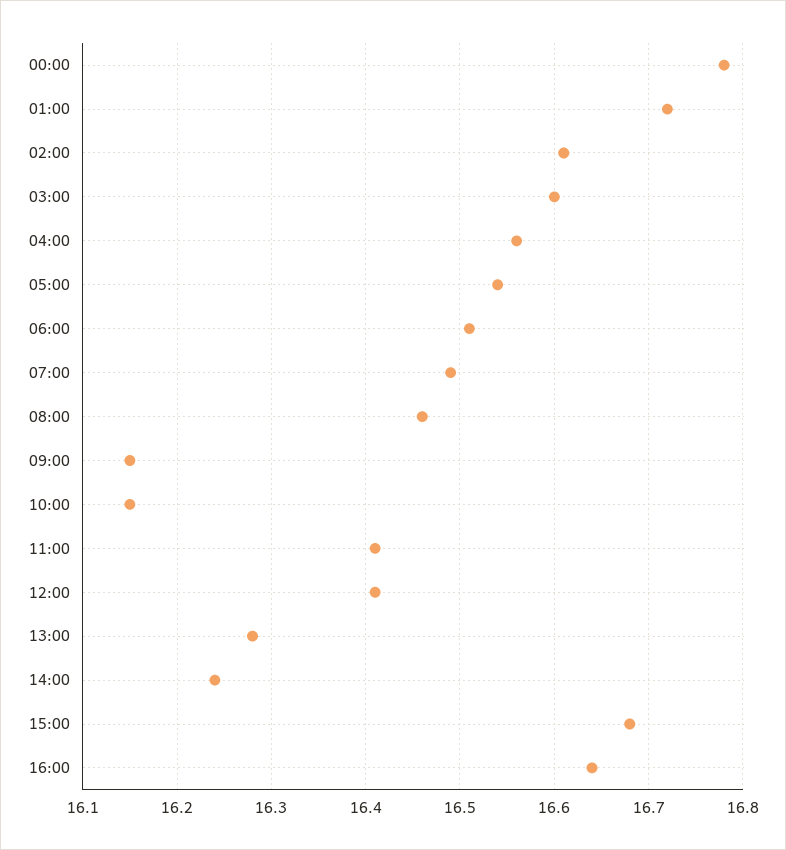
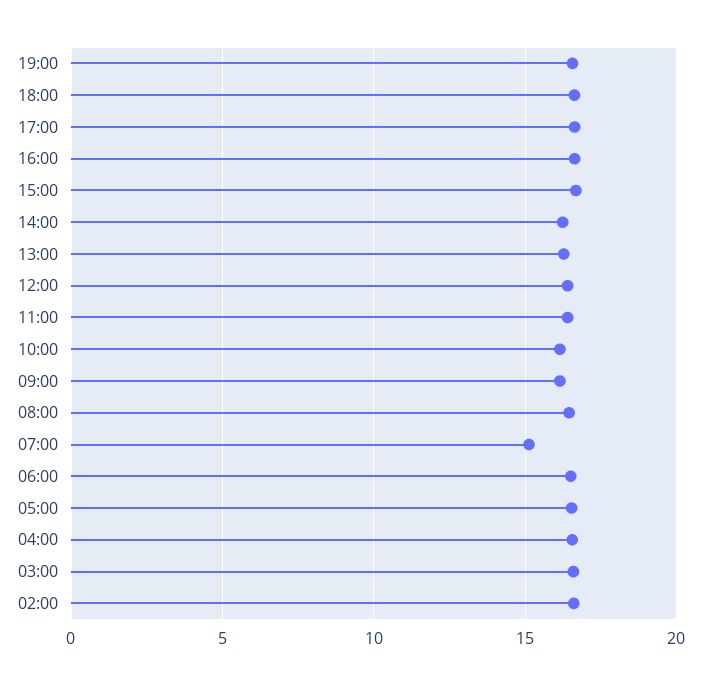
00:00: 16.78 -> none
01:00: 16.72 -> none
07:00: 16.49 -> 15
19:00: none -> 16.5
18:00: none -> 16.5
17:00: none -> 16.5

